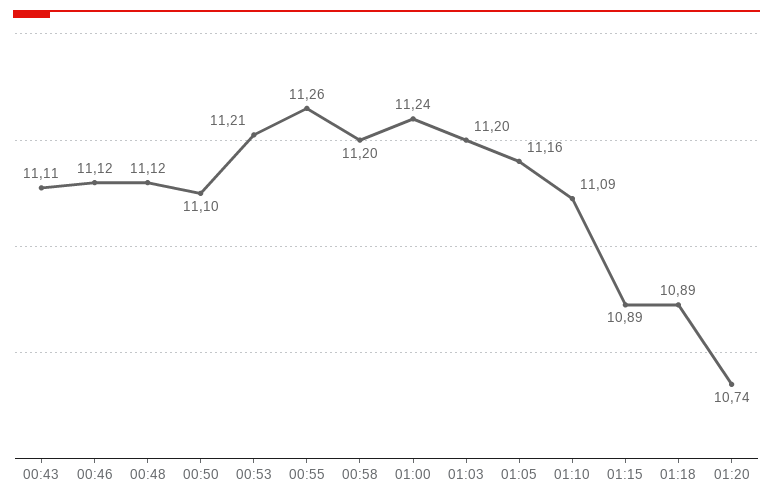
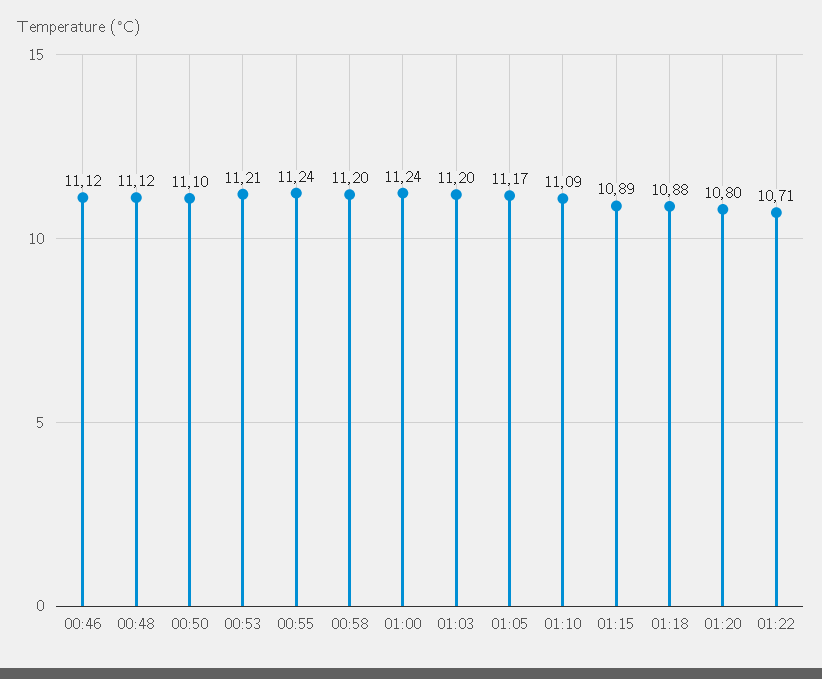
00:43: 11.11 -> none
00:55: 11.26 -> 11.24
01:05: 11.16 -> 11.17
01:18: 10.89 -> 10.88
01:20: 10.74 -> 10.8
01:22: none -> 10.71

